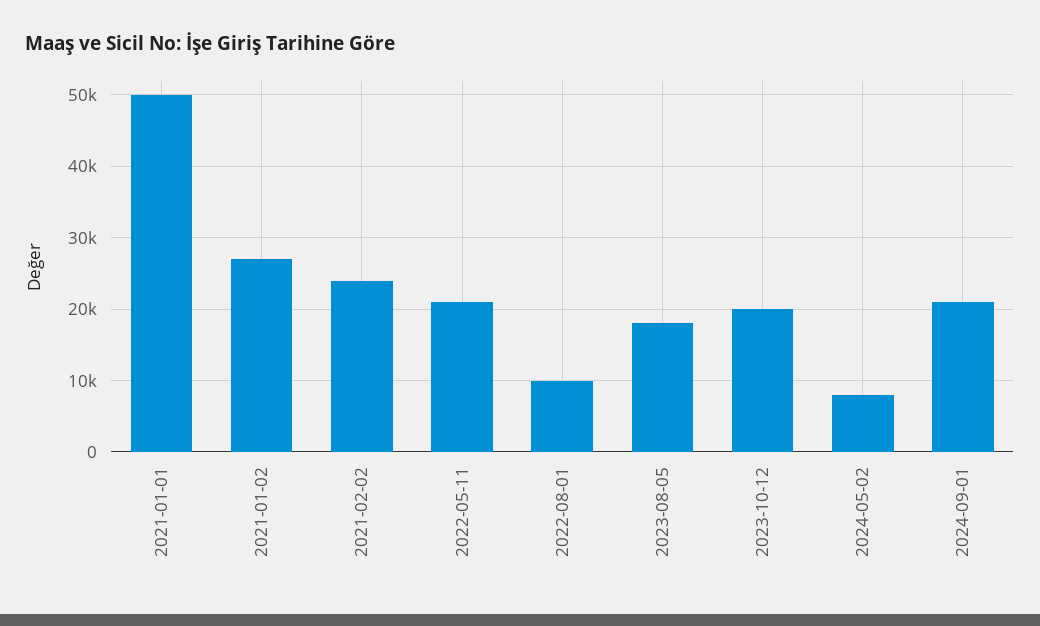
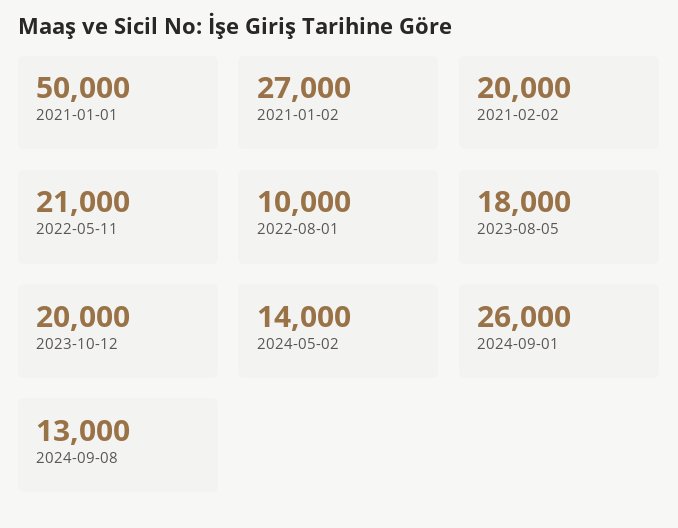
2021-02-02: 24000 -> 20000
2024-05-02: 8000 -> 14000
2024-09-01: 21000 -> 26000
2024-09-08: none -> 13000

